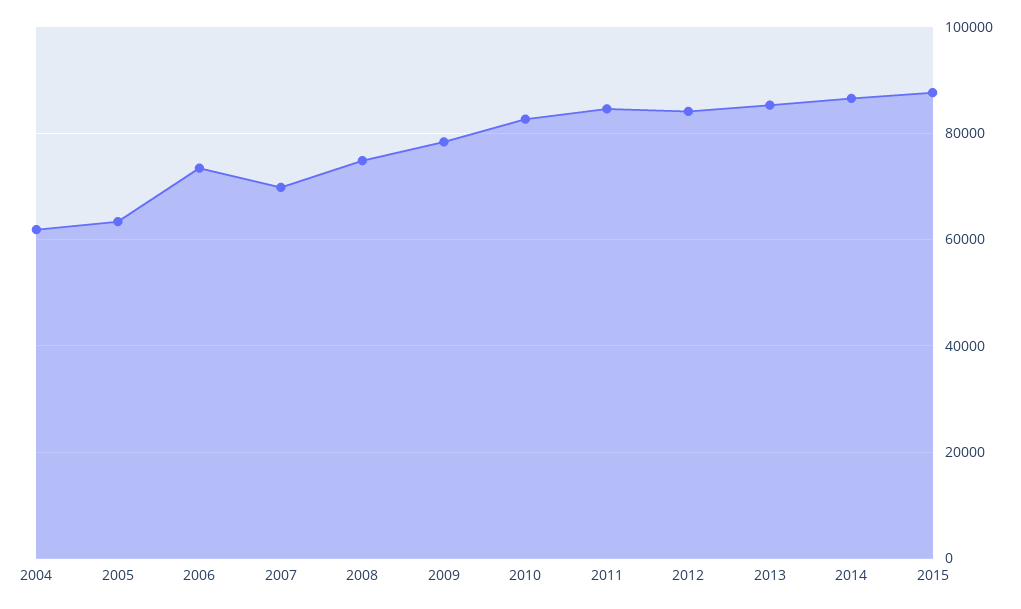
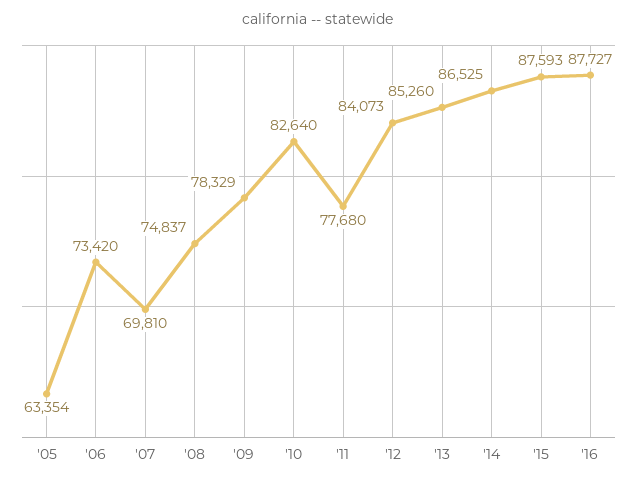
2004: 62000 -> none
2011: 84000 -> 77680
'16: none -> 87727

